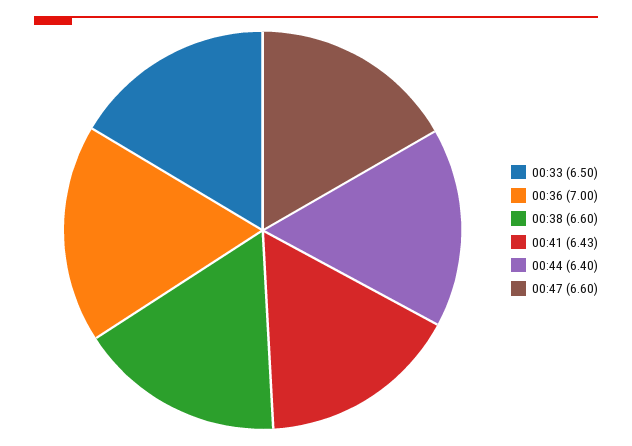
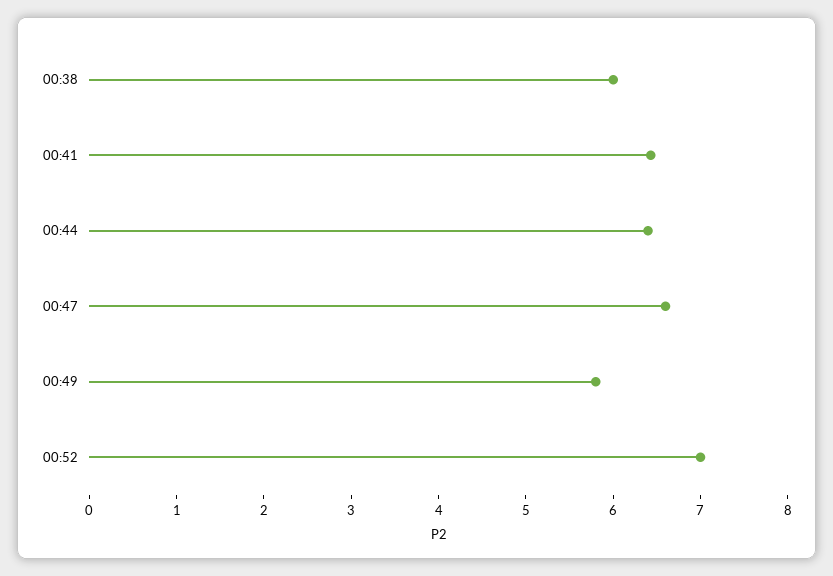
00:33: 6.5 -> none
00:36: 7 -> none
00:38: 6.6 -> 6
00:49: none -> 5.8
00:52: none -> 7

